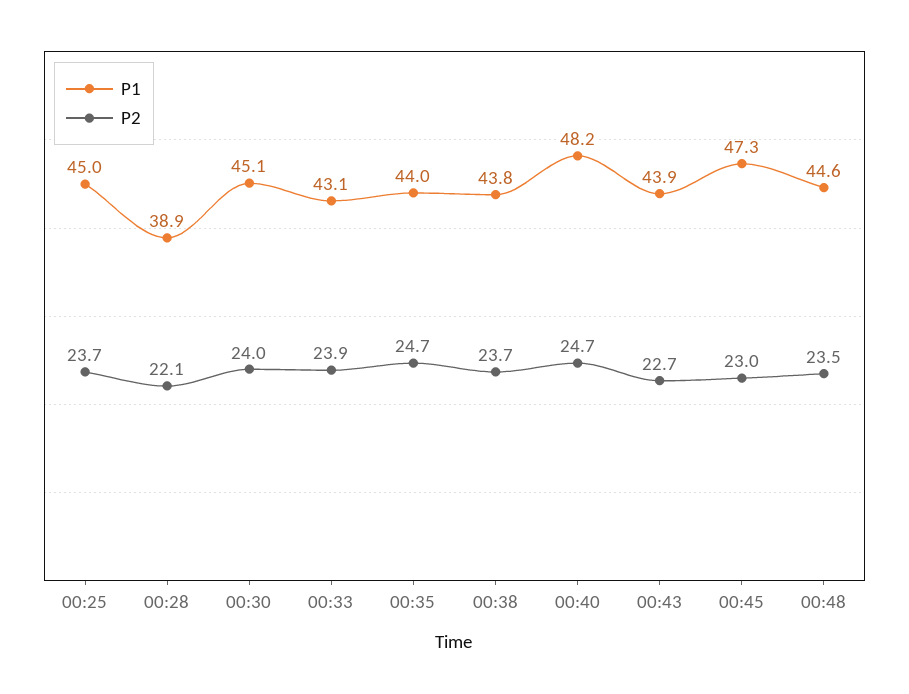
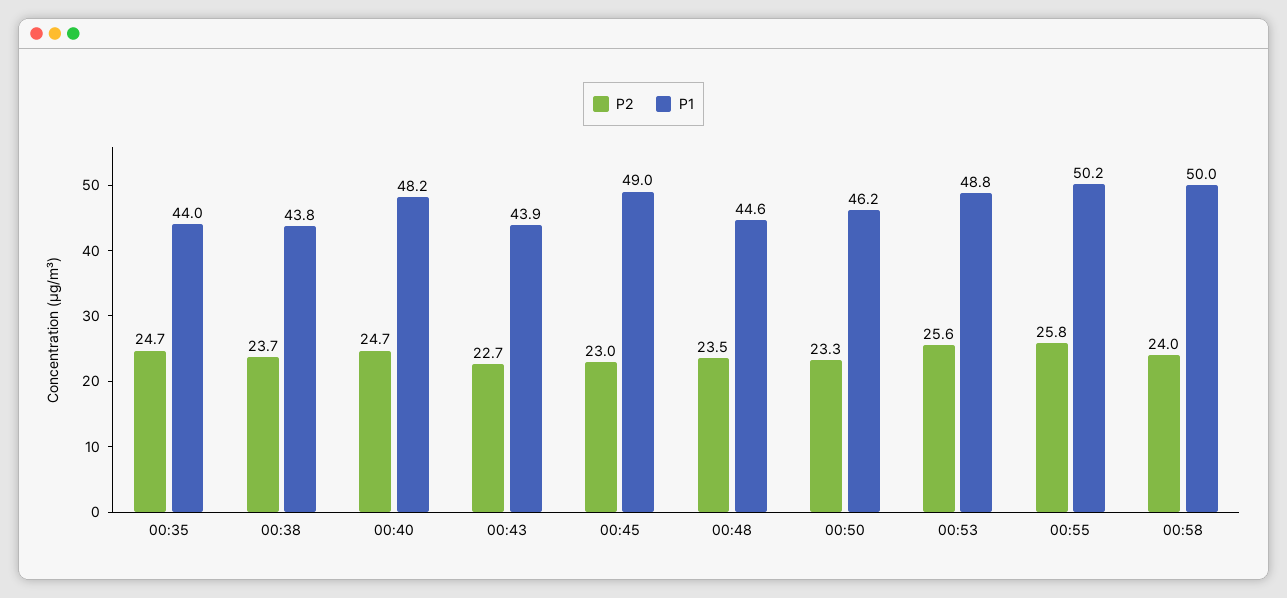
P1, 00:25: 45 -> none
P2, 00:25: 23.7 -> none
P1, 00:28: 38.9 -> none
P2, 00:28: 22.1 -> none
P1, 00:30: 45.1 -> none
P2, 00:30: 24 -> none
P1, 00:33: 43.1 -> none
P2, 00:33: 23.9 -> none
P1, 00:45: 47.3 -> 49
P2, 00:50: none -> 23.3
P1, 00:50: none -> 46.2
P2, 00:53: none -> 25.6
P1, 00:53: none -> 48.8
P2, 00:55: none -> 25.8
P1, 00:55: none -> 50.2
P2, 00:58: none -> 24
P1, 00:58: none -> 50

